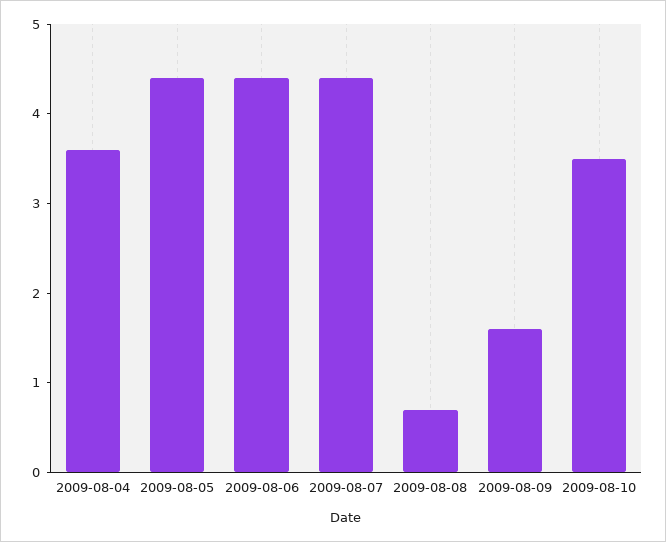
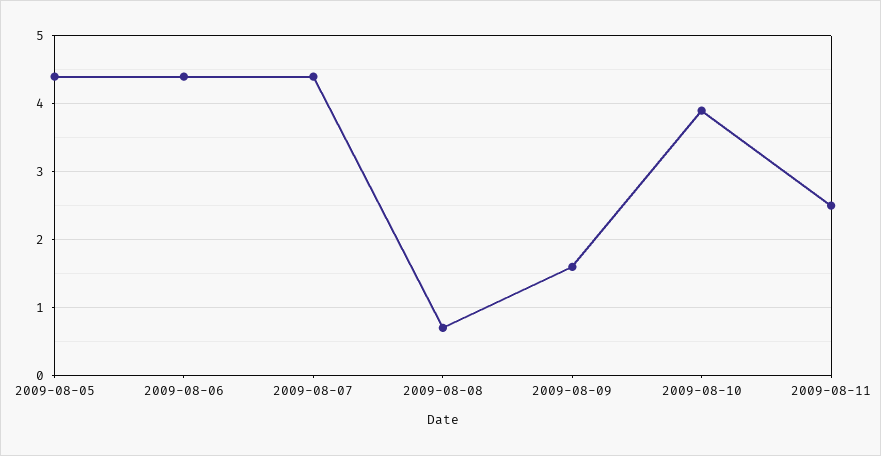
2009-08-04: 3.6 -> none
2009-08-10: 3.5 -> 3.9
2009-08-11: none -> 2.5

